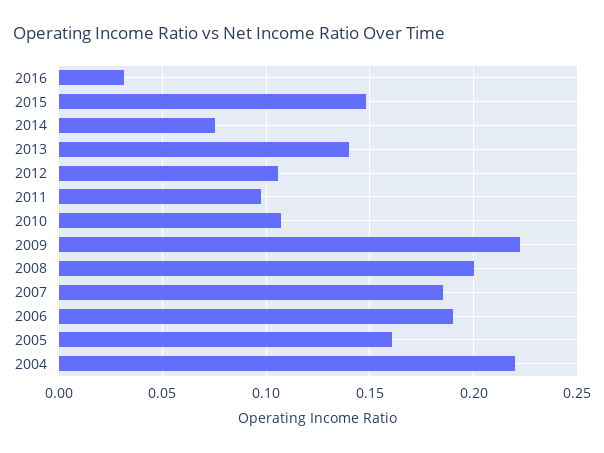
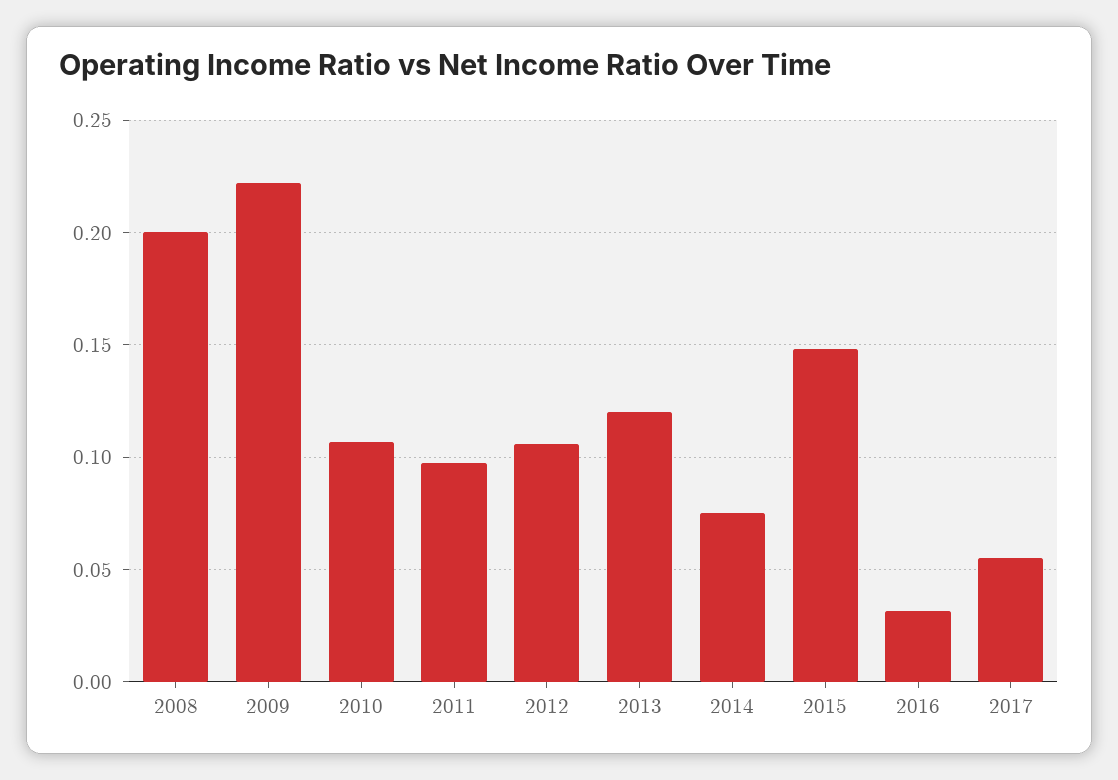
2013: 0.14 -> 0.12
2007: 0.185 -> none
2006: 0.19 -> none
2005: 0.16 -> none
2004: 0.22 -> none
2017: none -> 0.055

